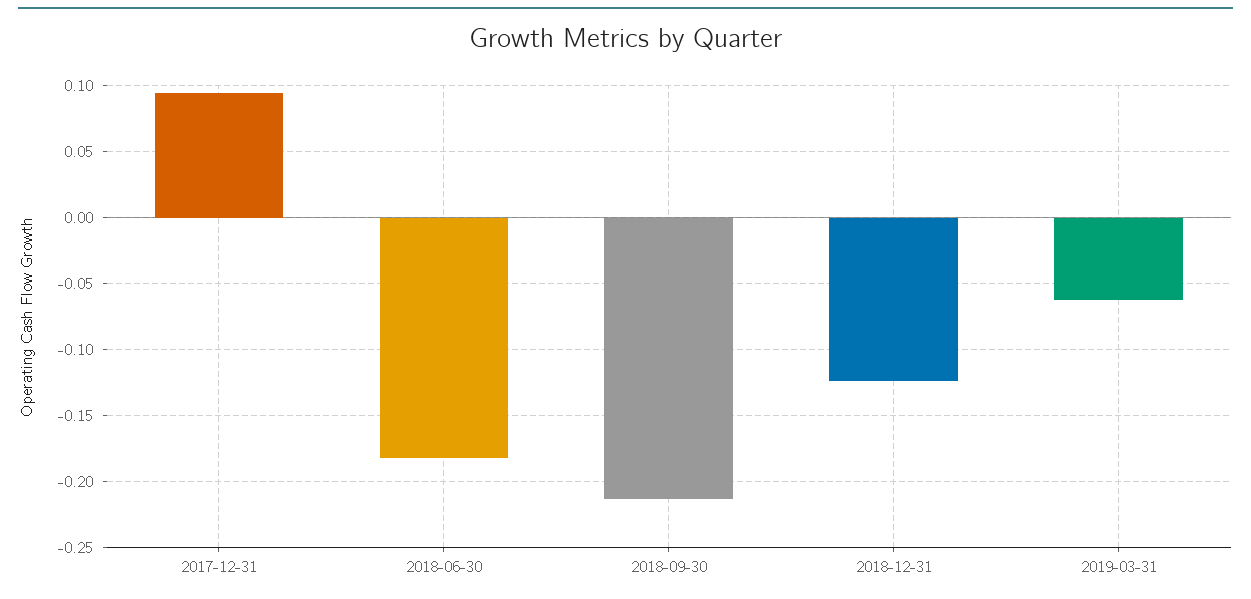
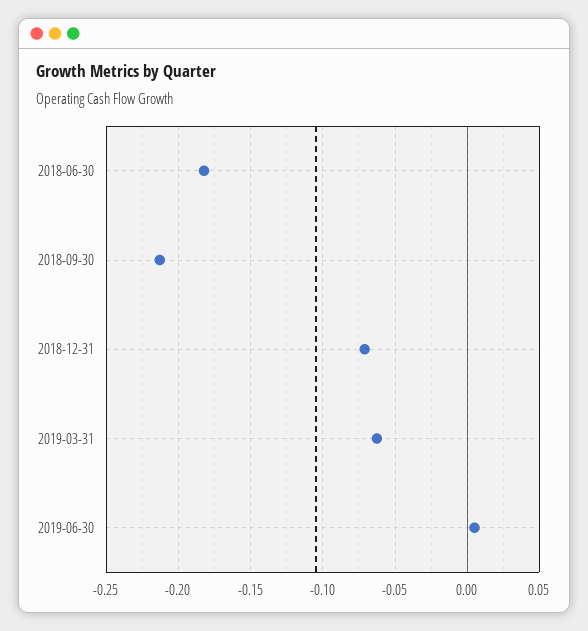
2017-12-31: 0.095 -> none
2018-12-31: -0.125 -> -0.07
2019-06-30: none -> 0.005

